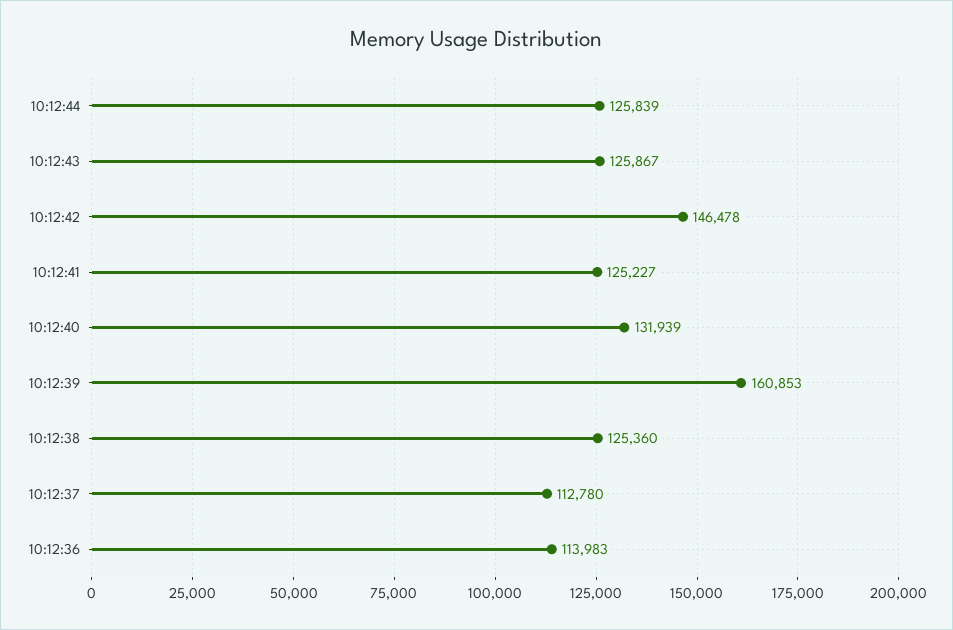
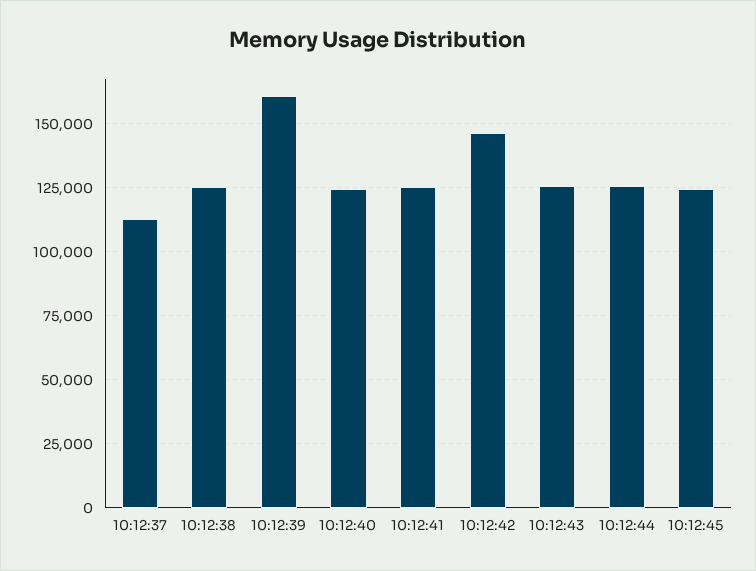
10:12:40: 131939 -> 125000
10:12:36: 113983 -> none
10:12:45: none -> 125000

